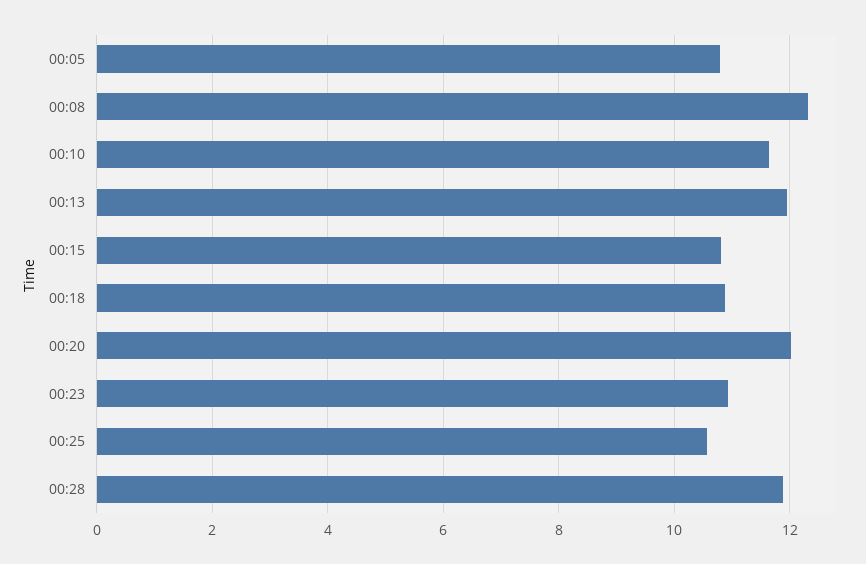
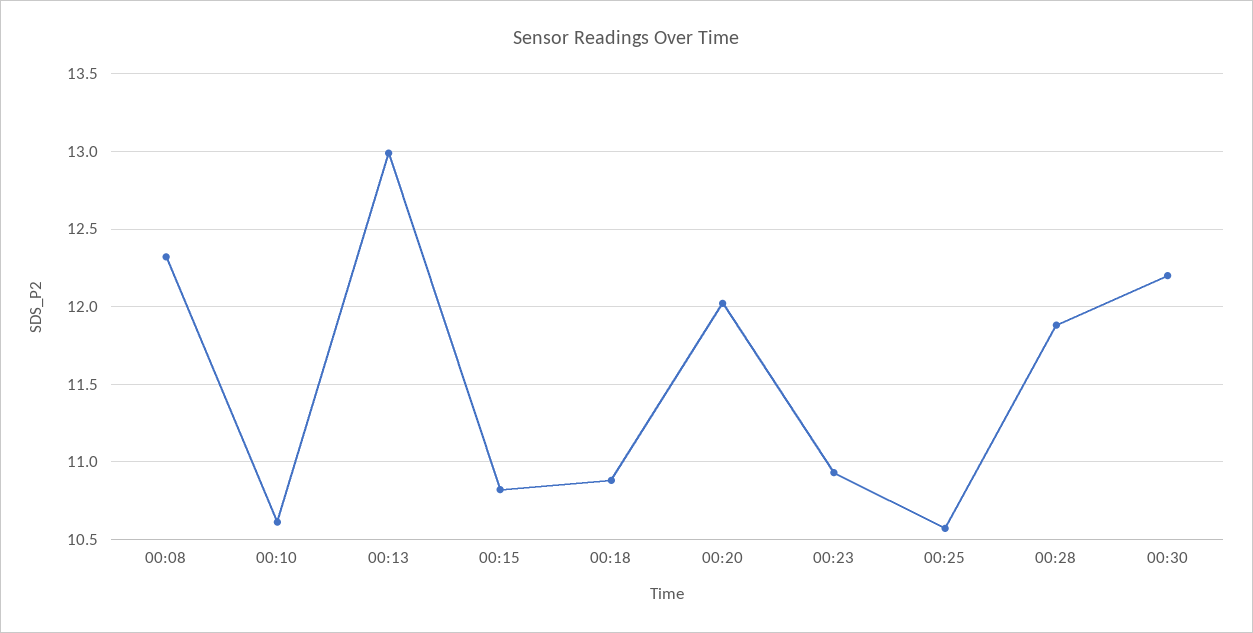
00:05: 10.8 -> none
00:10: 11.6 -> 10.6
00:13: 12 -> 13
00:30: none -> 12.2

